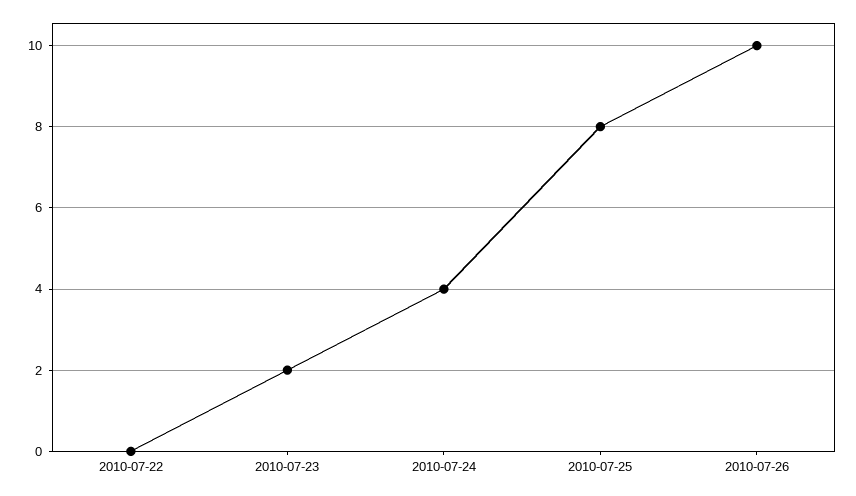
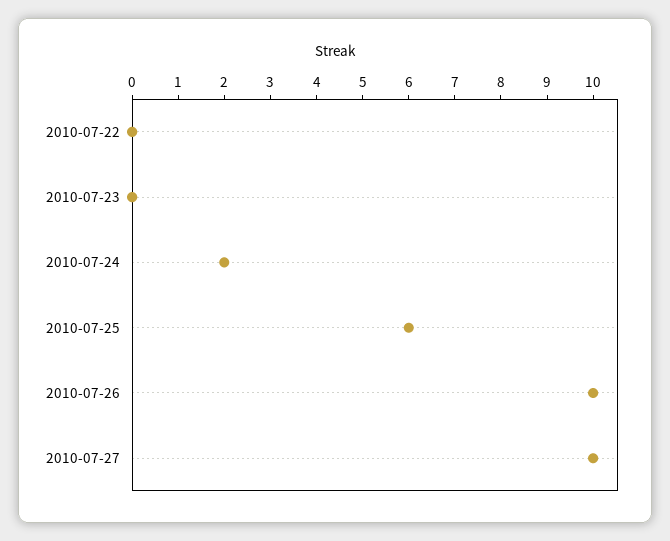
2010-07-23: 2 -> 0
2010-07-24: 4 -> 2
2010-07-25: 8 -> 6
2010-07-27: none -> 10

